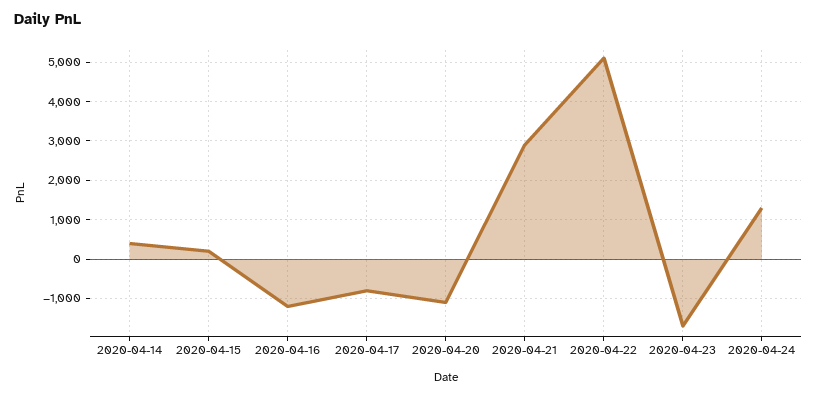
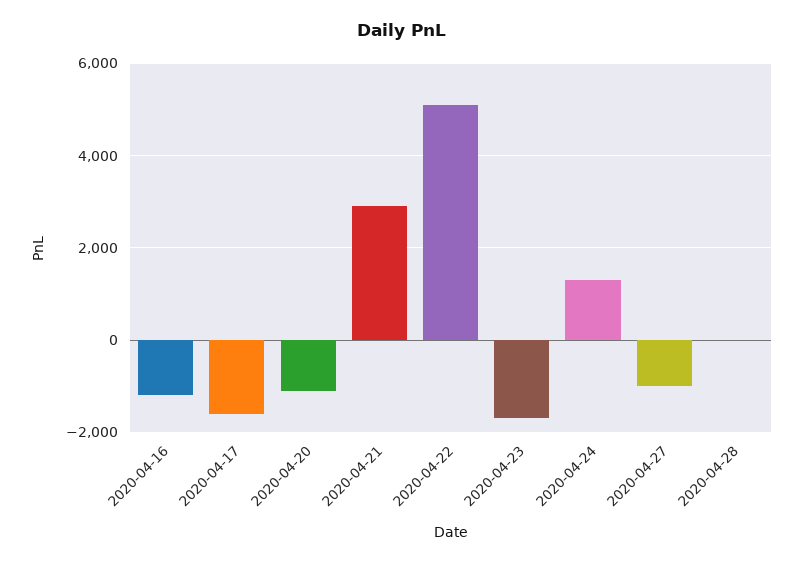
2020-04-14: 400 -> none
2020-04-15: 200 -> none
2020-04-17: -800 -> -1600
2020-04-27: none -> -1000
2020-04-28: none -> 0

